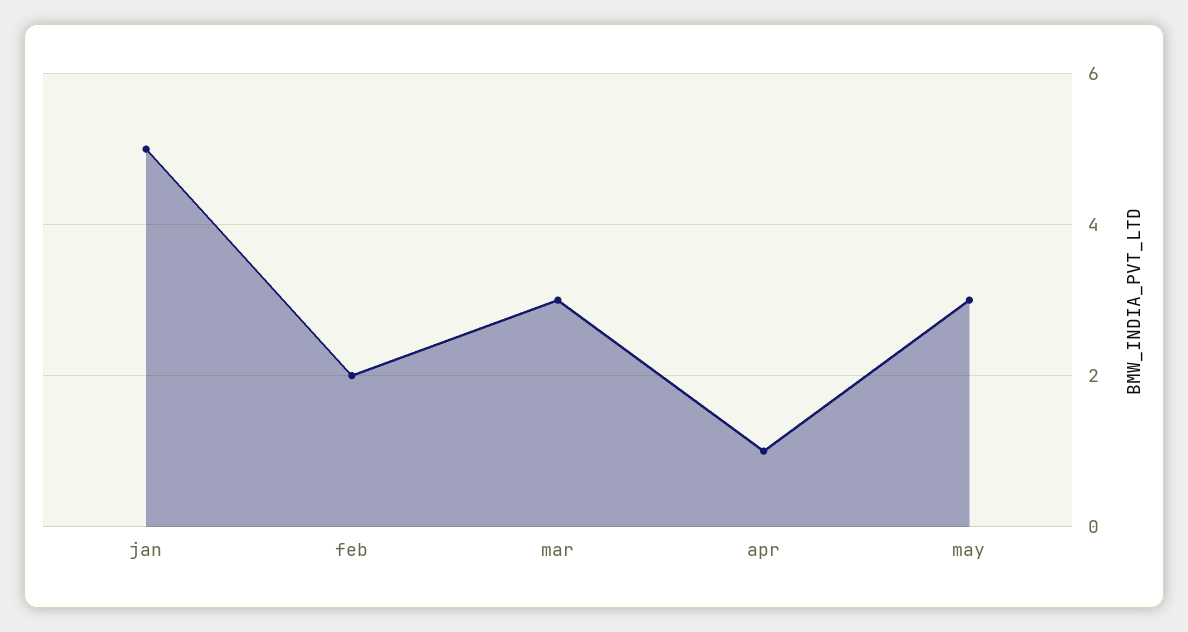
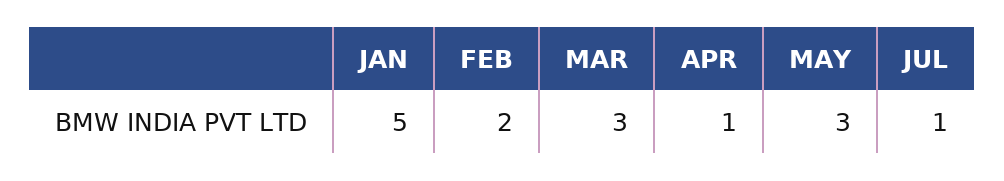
JUL: none -> 1

